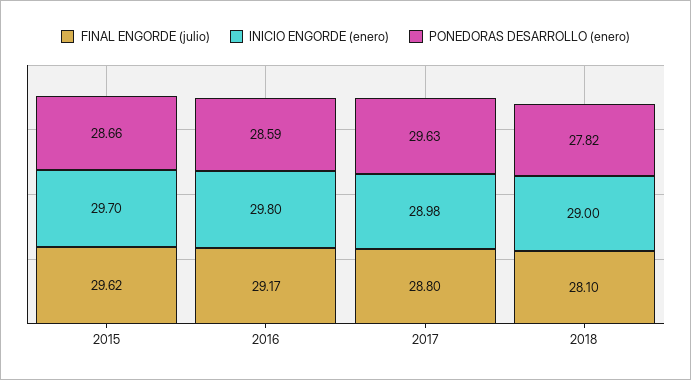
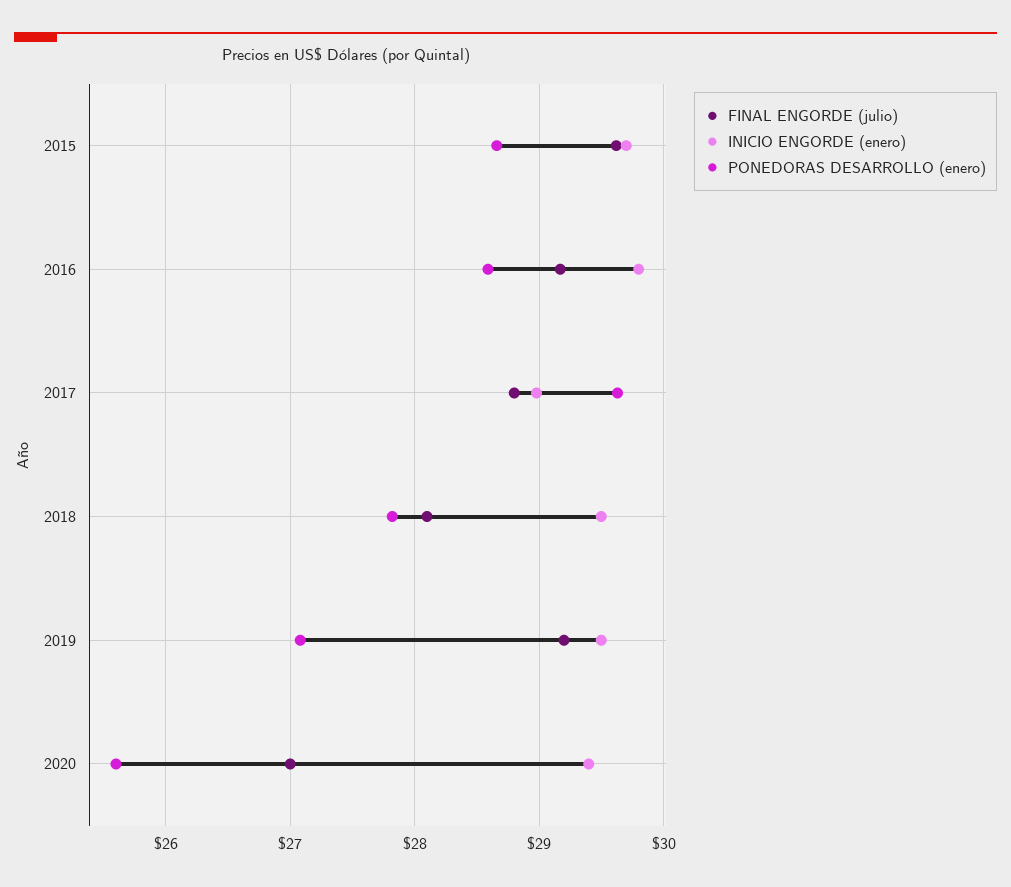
INICIO ENGORDE (enero), 2018: 29 -> 29.5
FINAL ENGORDE (julio), 2019: none -> 29.2
INICIO ENGORDE (enero), 2019: none -> 29.5
PONEDORAS DESARROLLO (enero), 2019: none -> 27.1
FINAL ENGORDE (julio), 2020: none -> 27
INICIO ENGORDE (enero), 2020: none -> 29.4
PONEDORAS DESARROLLO (enero), 2020: none -> 25.6

